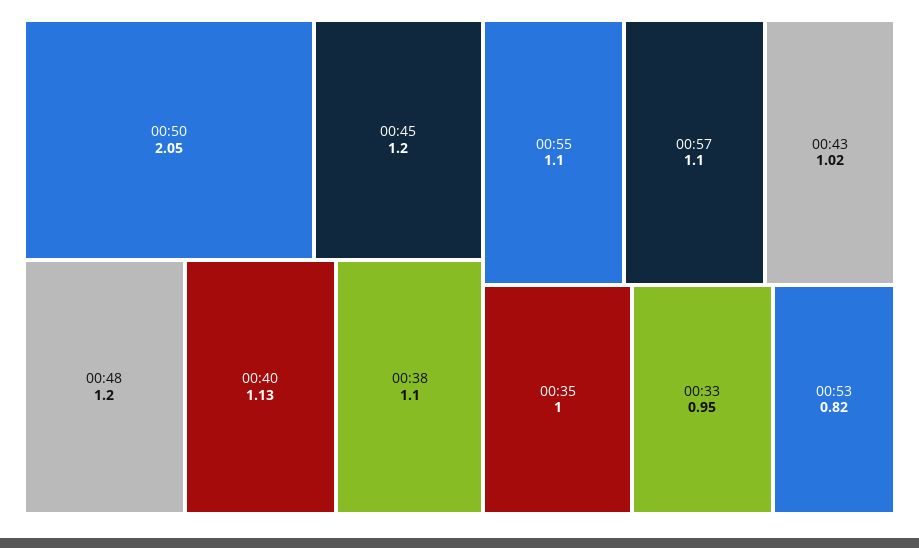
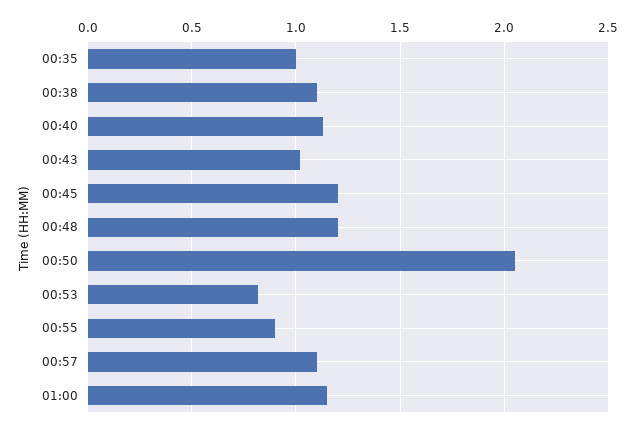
00:55: 1.1 -> 0.9
00:33: 0.95 -> none
01:00: none -> 1.15

